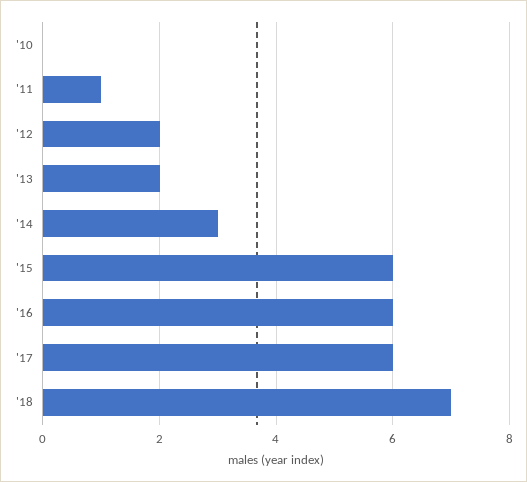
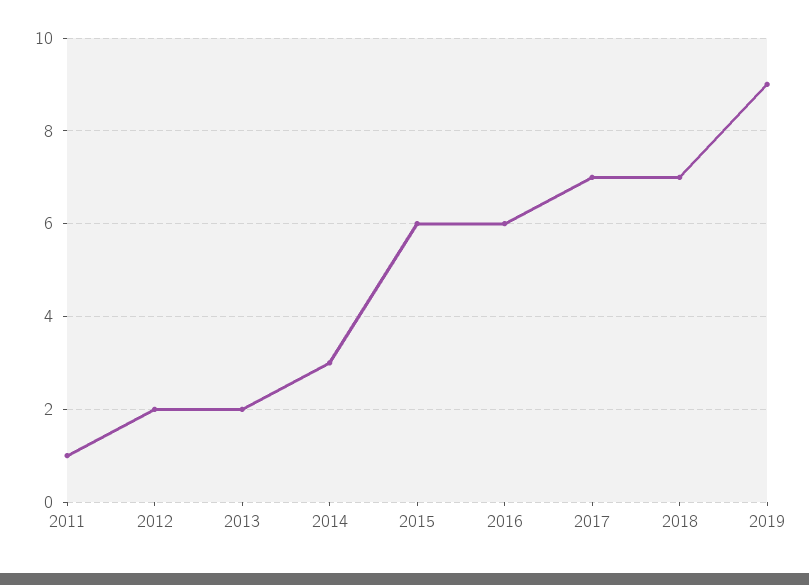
'10: 0 -> none
'17: 6 -> 7
2019: none -> 9

